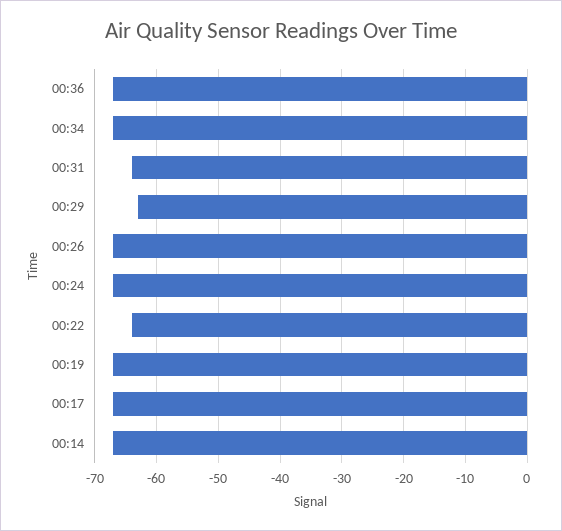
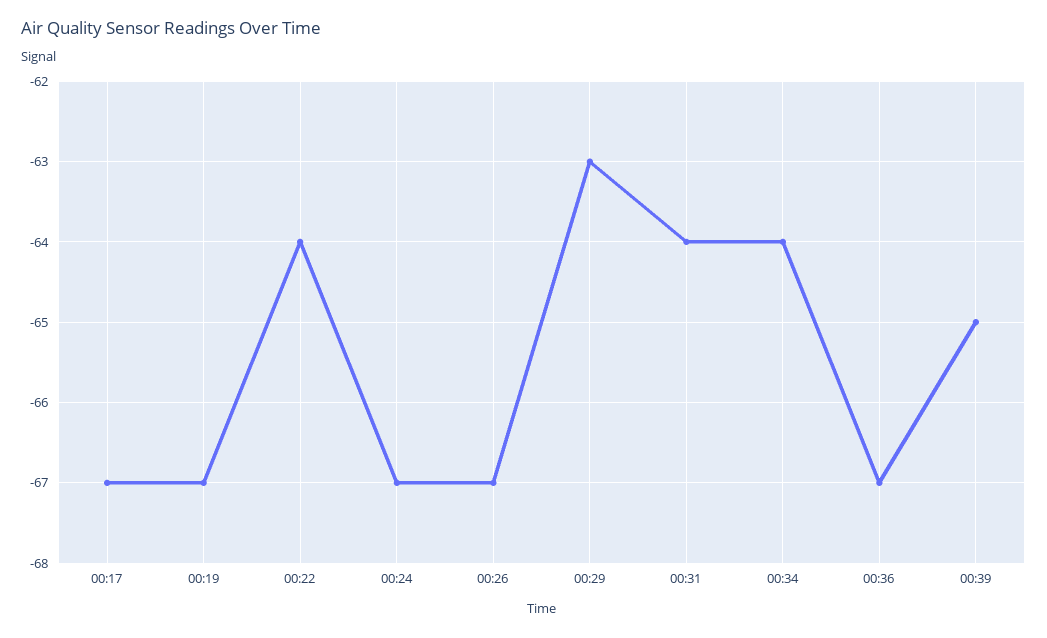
00:34: -67 -> -64
00:14: -67 -> none
00:39: none -> -65

